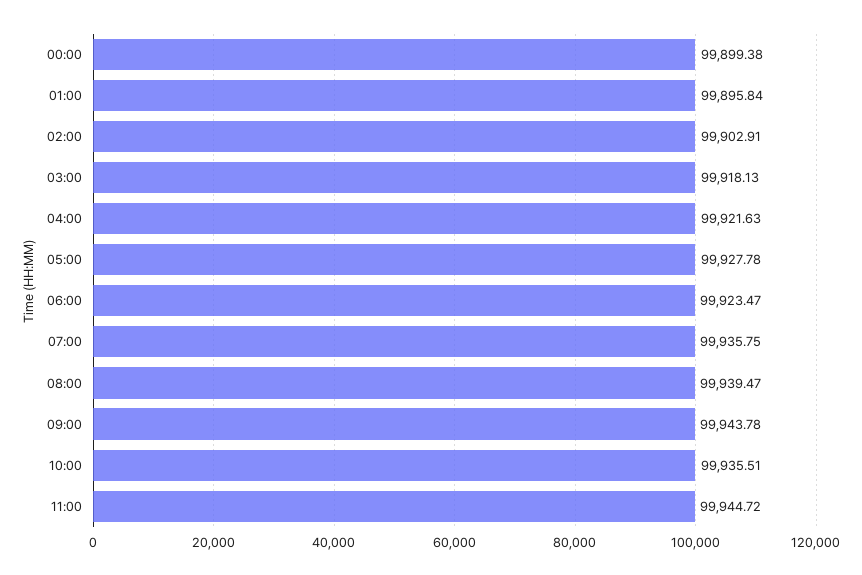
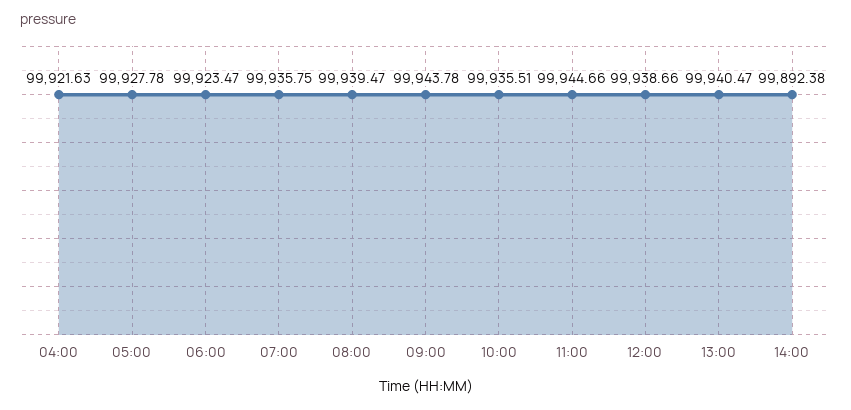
00:00: 99899.38 -> none
01:00: 99895.84 -> none
02:00: 99902.91 -> none
03:00: 99918.13 -> none
11:00: 99944.72 -> 99944.66
12:00: none -> 99938.66
13:00: none -> 99940.47
14:00: none -> 99892.38

